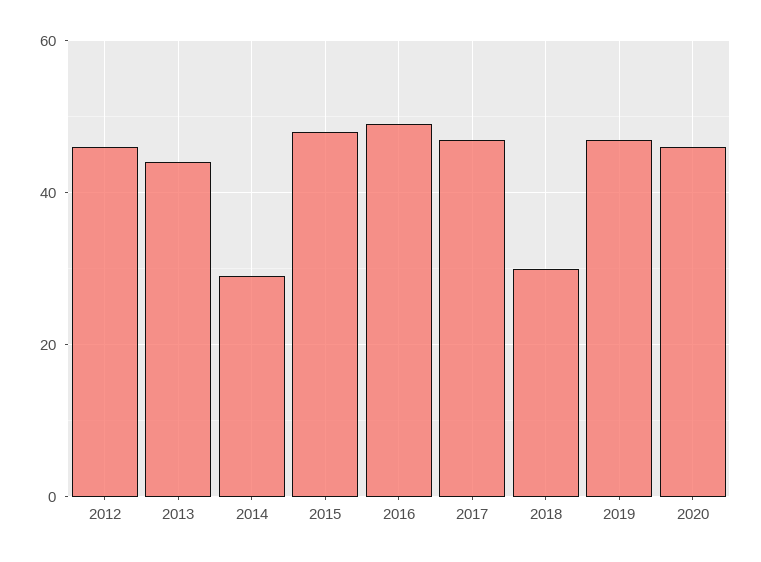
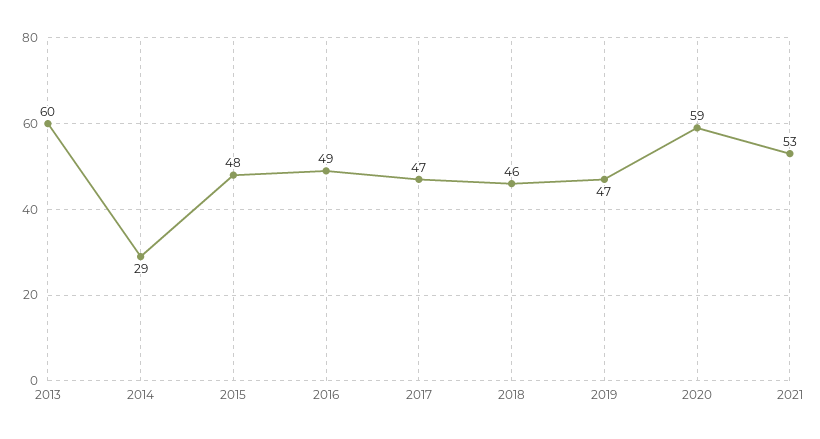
2012: 45 -> none
2013: 45 -> 60
2018: 30 -> 46
2020: 45 -> 59
2021: none -> 53

